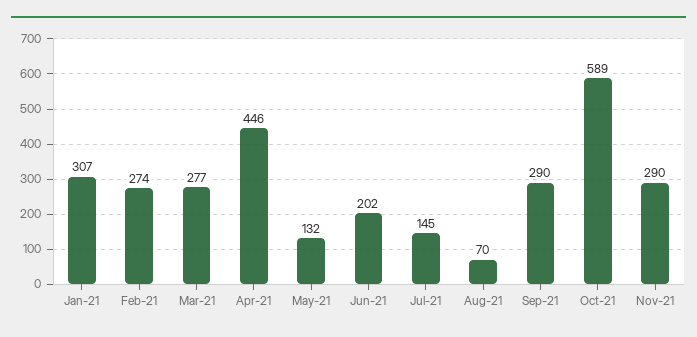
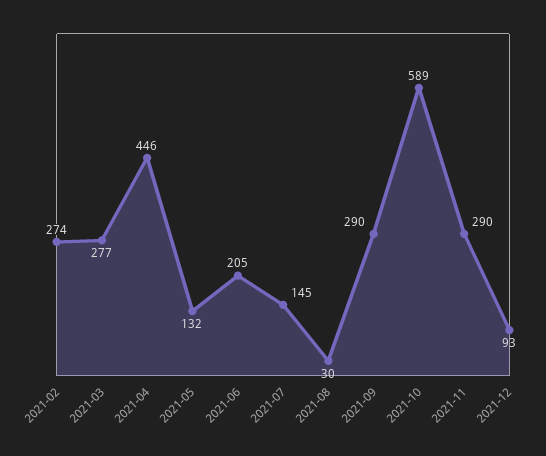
Jan-21: 307 -> none
Jun-21: 202 -> 205
Aug-21: 70 -> 30
2021-12: none -> 93

